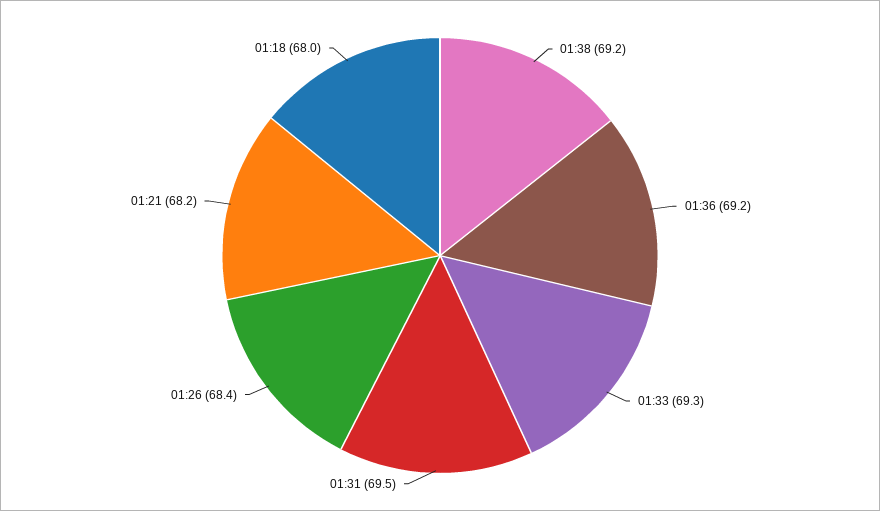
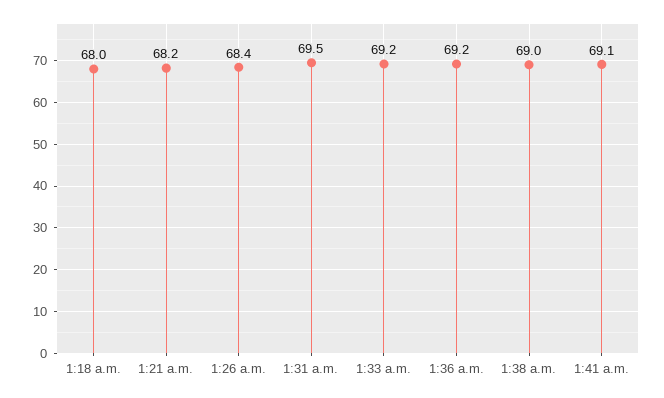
01:38: 69.2 -> 69
01:33: 69.3 -> 69.2
1:41 a.m.: none -> 69.1

